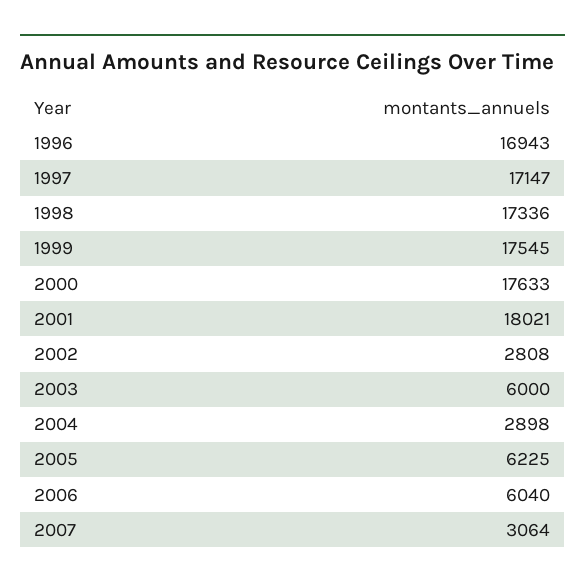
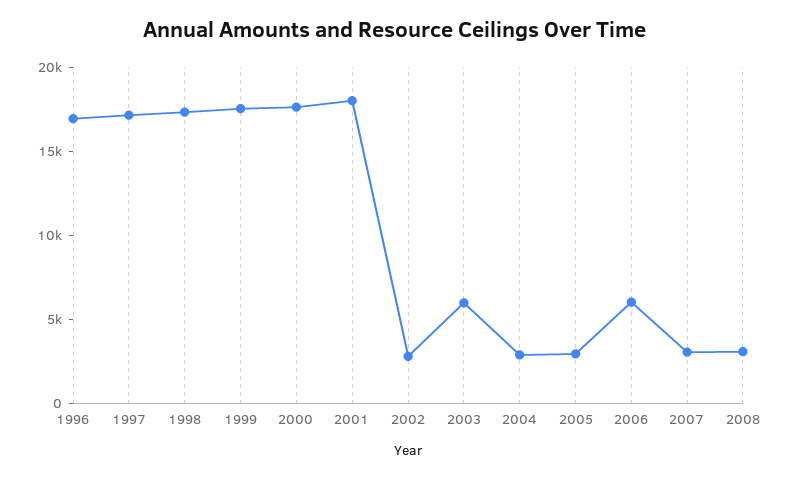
2005: 6225 -> 3000
2008: none -> 3000

